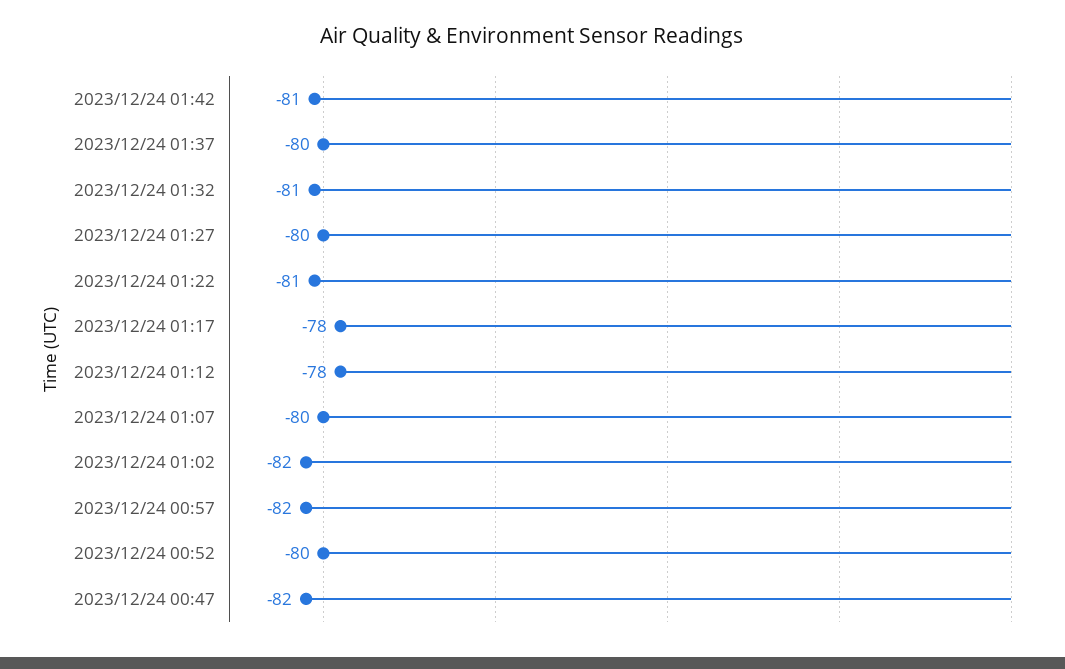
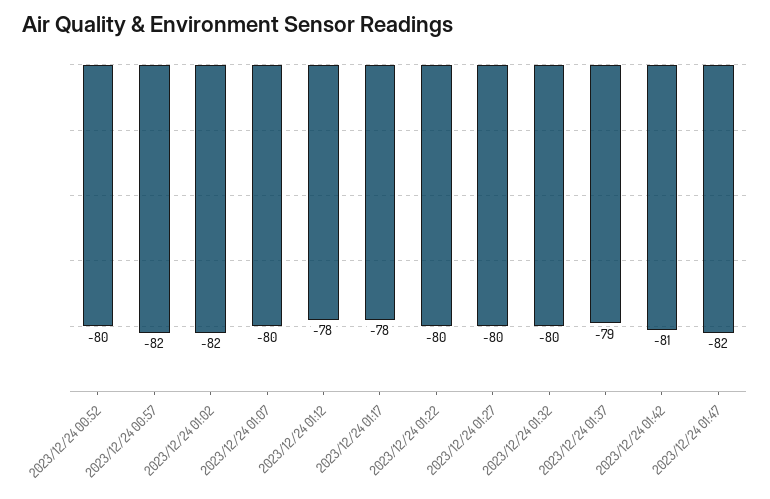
2023/12/24 01:37: -80 -> -79
2023/12/24 01:32: -81 -> -80
2023/12/24 01:22: -81 -> -80
2023/12/24 00:47: -82 -> none
2023/12/24 01:47: none -> -82

